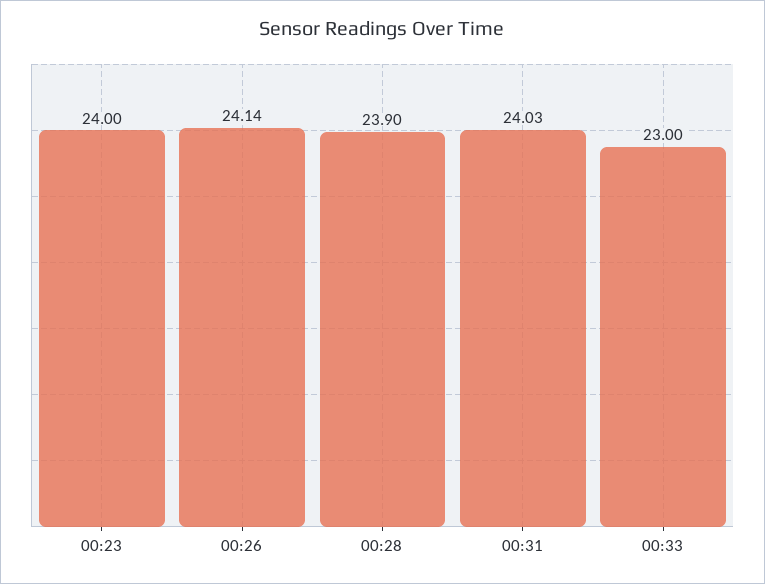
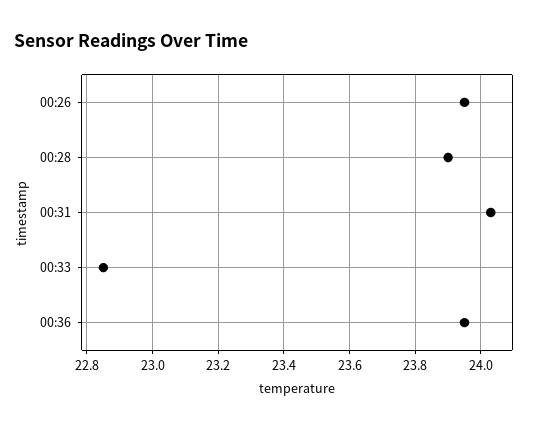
00:23: 24 -> none
00:26: 24.14 -> 23.95
00:33: 23 -> 22.85
00:36: none -> 23.95

